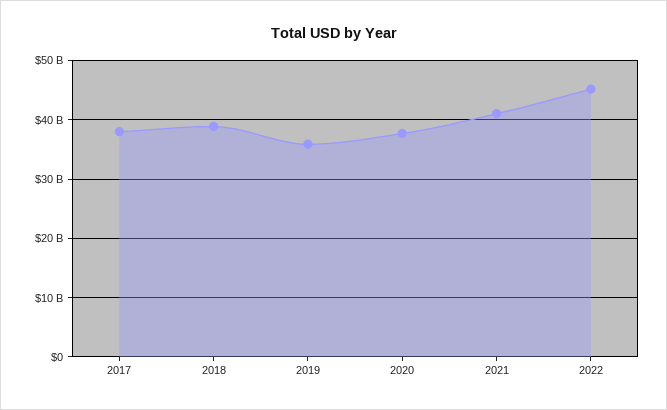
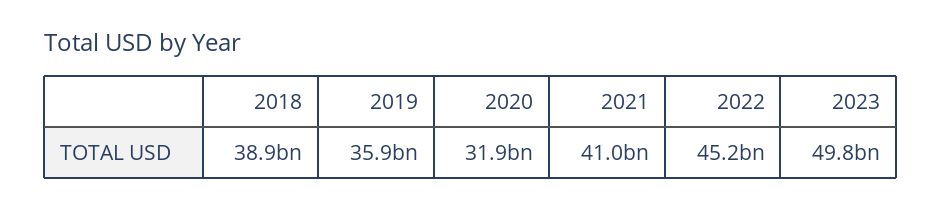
2017: 38000000000 -> none
2020: 38000000000 -> 31900000000
2023: none -> 49800000000

